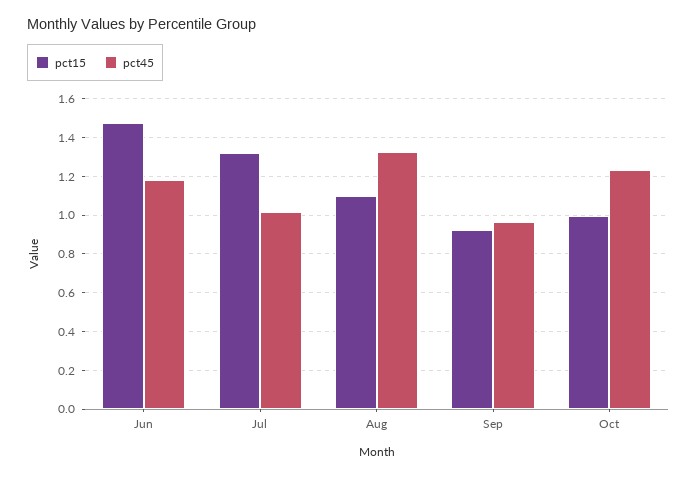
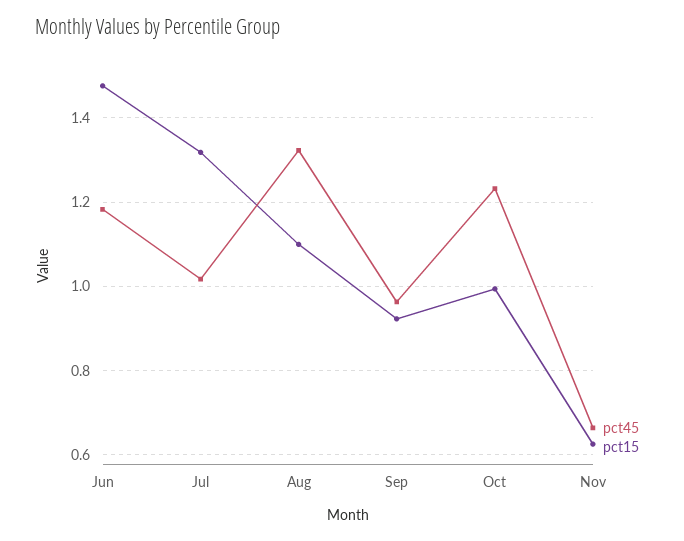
pct45, Nov: none -> 0.66
pct15, Nov: none -> 0.62

